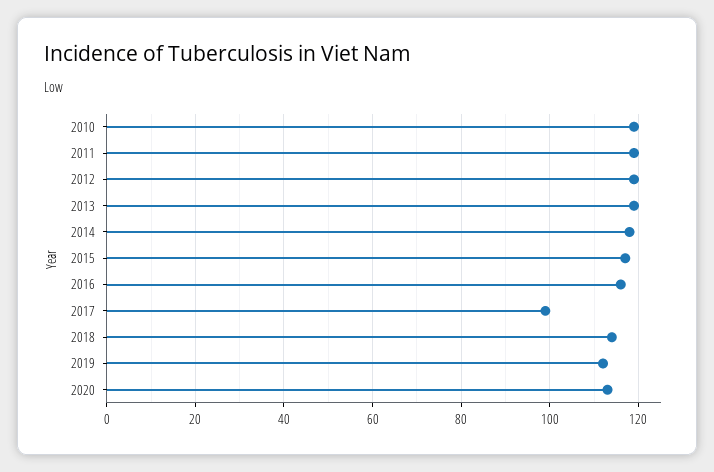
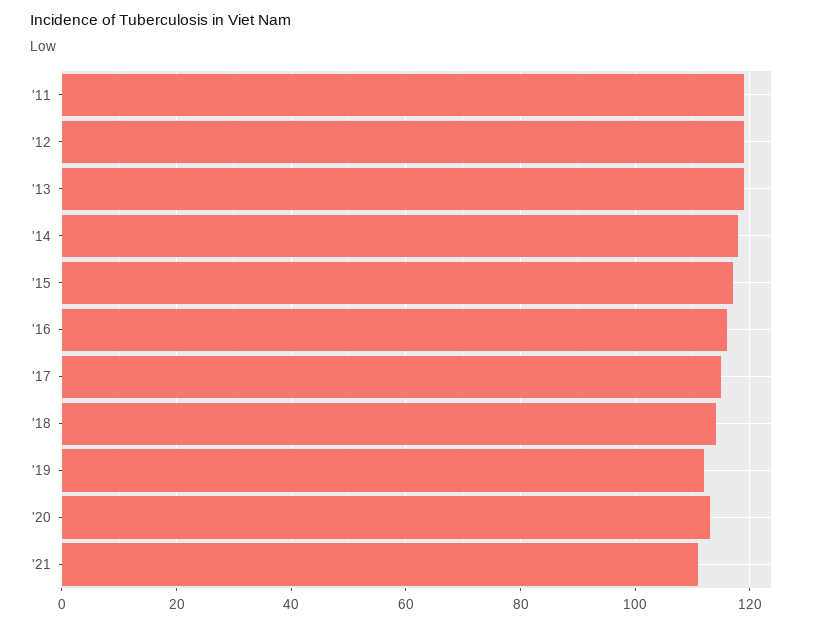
2010: 120 -> none
2017: 100 -> 115
'21: none -> 110

